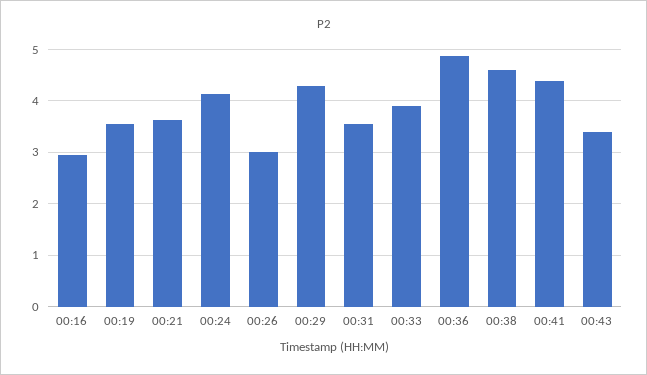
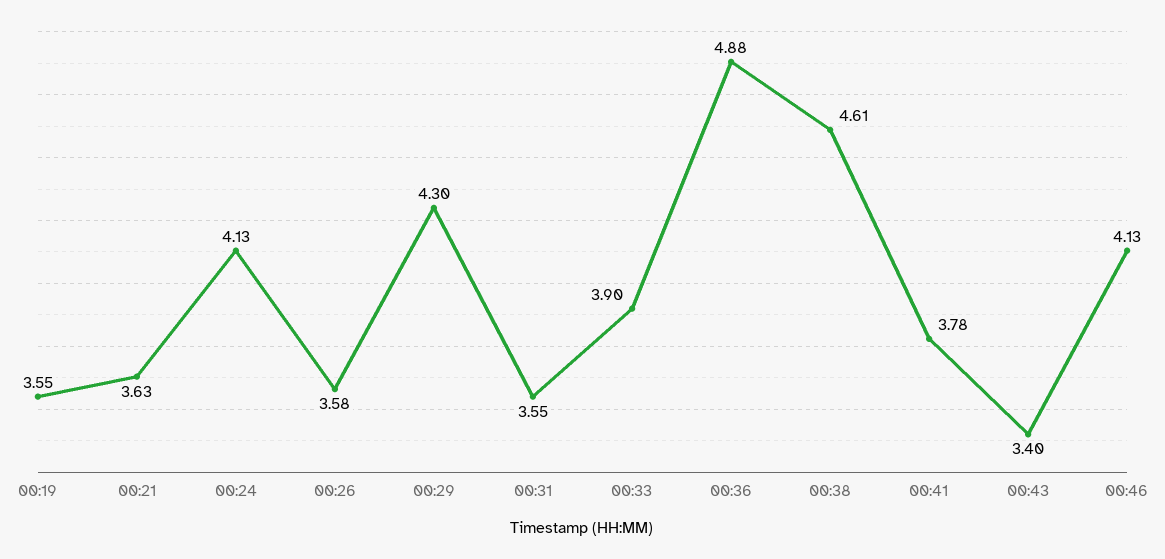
00:16: 3 -> none
00:26: 3 -> 3.58
00:41: 4.4 -> 3.78
00:46: none -> 4.13

